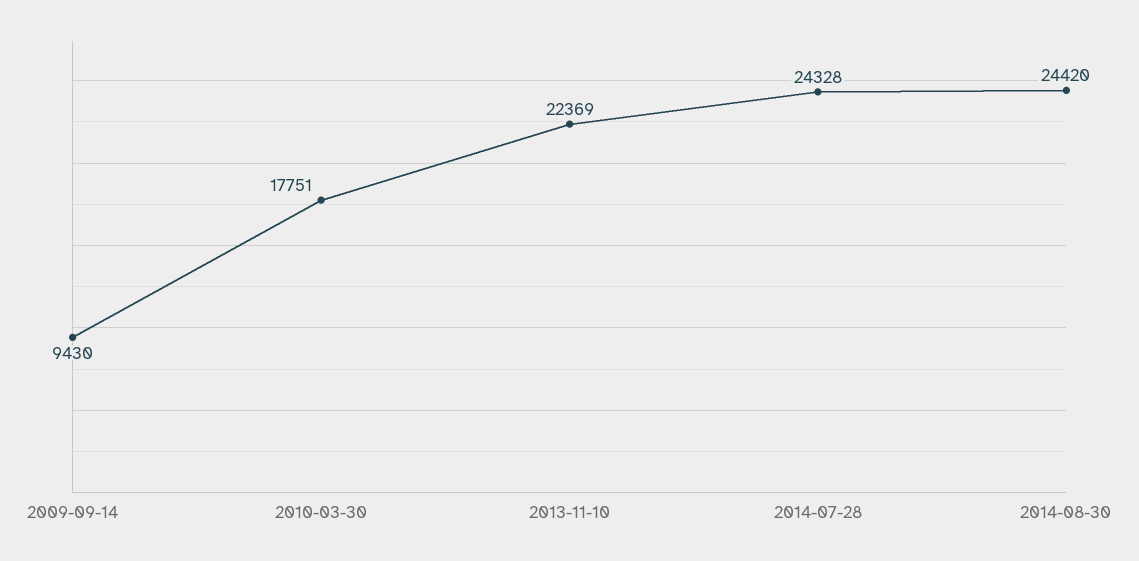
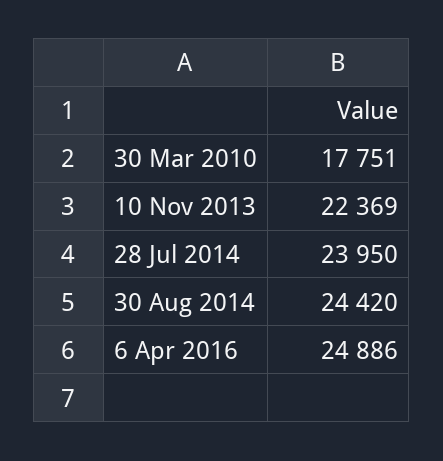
2009-09-14: 9430 -> none
2014-07-28: 24328 -> 23950
6 Apr 2016: none -> 24886

